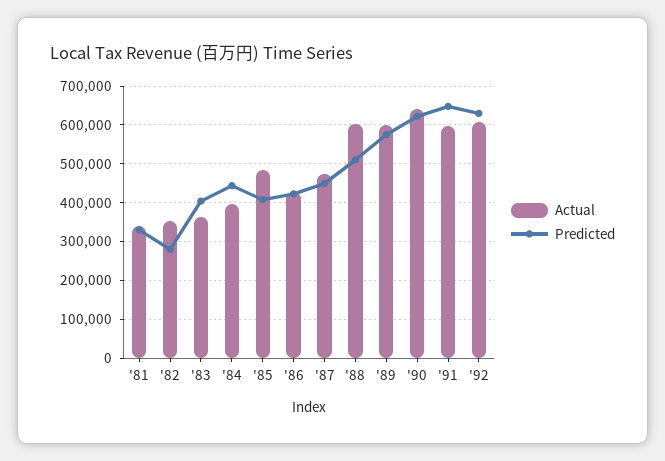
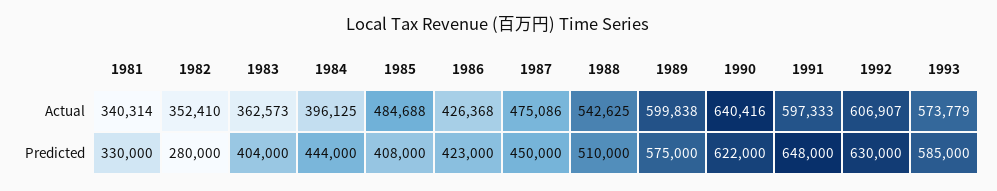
Actual, '88: 600000 -> 542625
Actual, 1993: none -> 573779
Predicted, 1993: none -> 585000

